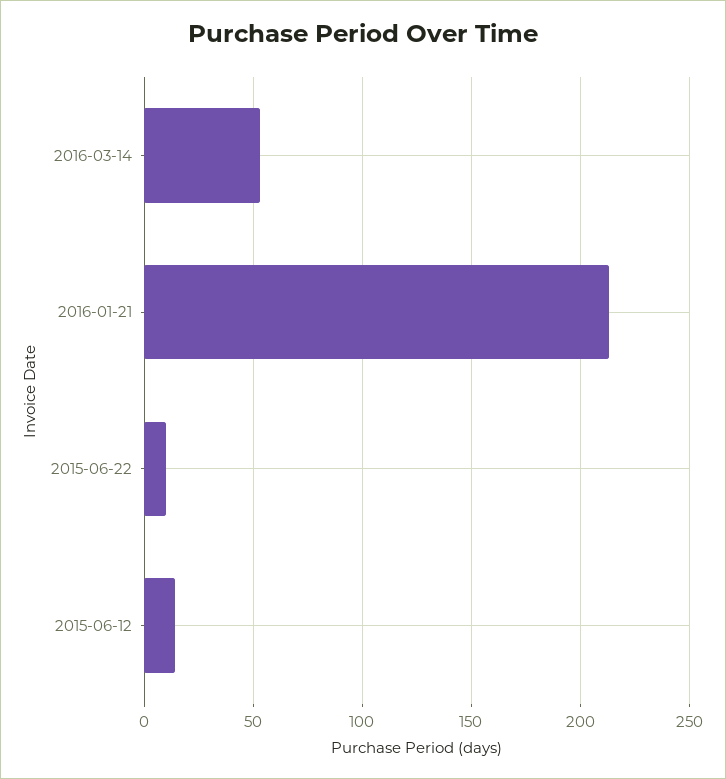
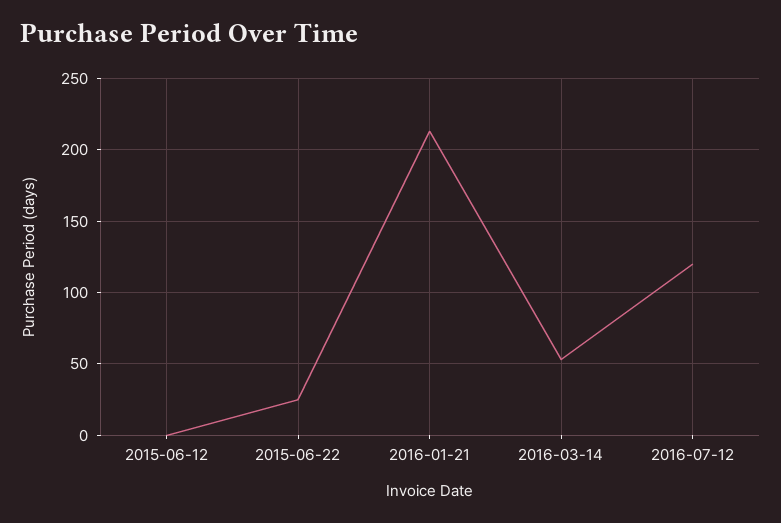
2015-06-22: 10 -> 25
2015-06-12: 15 -> 0
2016-07-12: none -> 120

